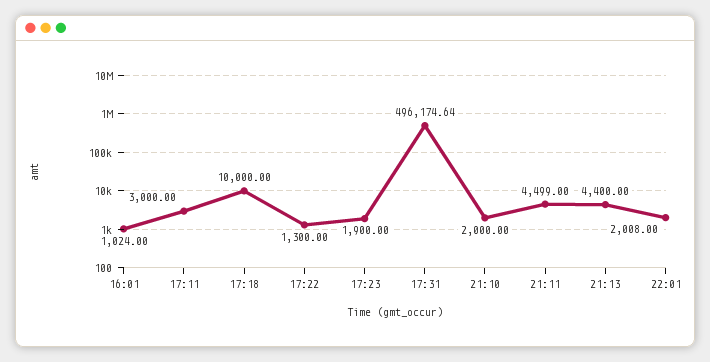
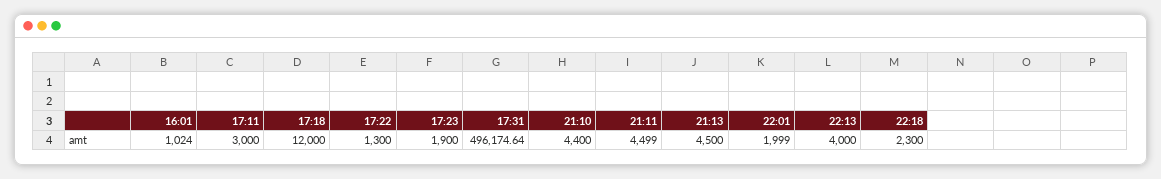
17:18: 10000 -> 12000
21:10: 2000 -> 4400
21:13: 4400 -> 4500
22:01: 2008 -> 1999
22:13: none -> 4000
22:18: none -> 2300

